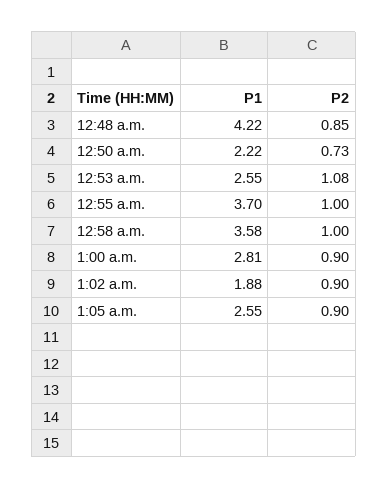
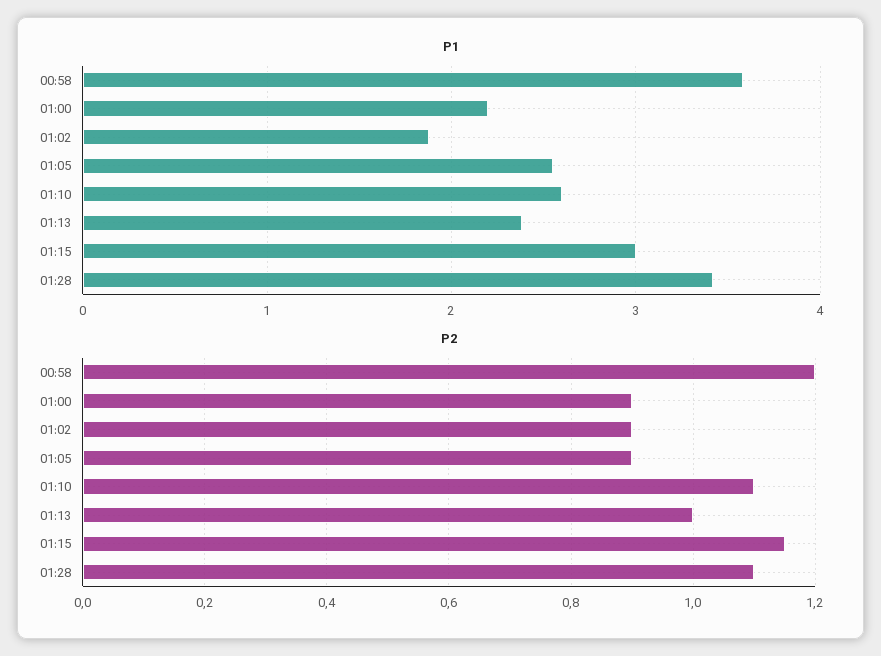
P1, 12:48 a.m.: 4.22 -> none
P2, 12:48 a.m.: 0.85 -> none
P1, 12:50 a.m.: 2.22 -> none
P2, 12:50 a.m.: 0.73 -> none
P1, 12:53 a.m.: 2.55 -> none
P2, 12:53 a.m.: 1.08 -> none
P1, 12:55 a.m.: 3.7 -> none
P2, 12:55 a.m.: 1 -> none
P2, 12:58 a.m.: 1 -> 1.2
P1, 1:00 a.m.: 2.81 -> 2.2
P1, 01:10: none -> 2.6
P1, 01:13: none -> 2.4
P1, 01:15: none -> 3
P1, 01:28: none -> 3.4
P2, 01:10: none -> 1.1
P2, 01:13: none -> 1
P2, 01:15: none -> 1.15
P2, 01:28: none -> 1.1

